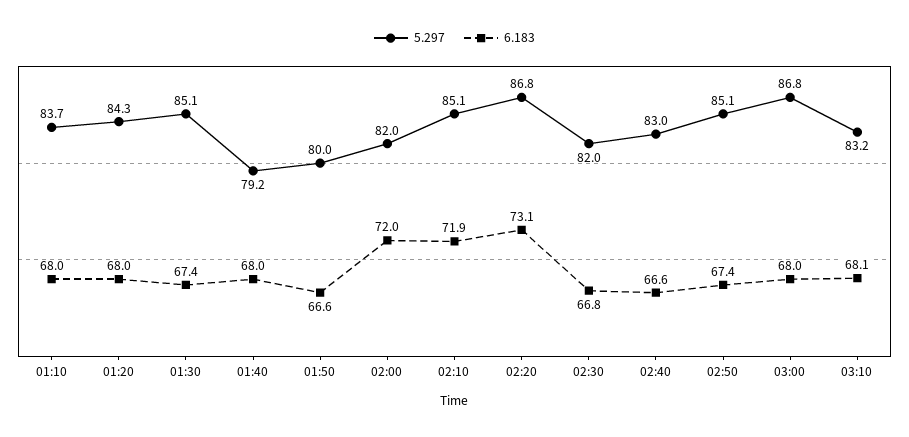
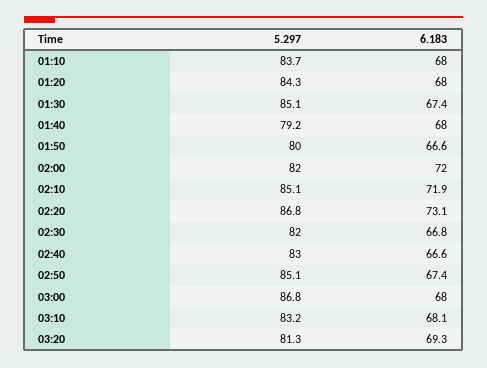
5.297, 03:20: none -> 81.3
6.183, 03:20: none -> 69.3

